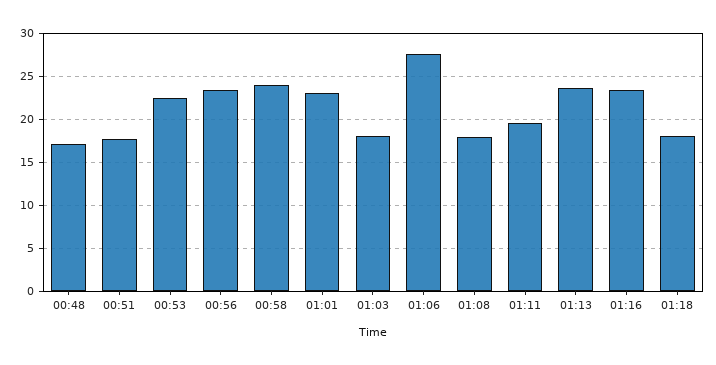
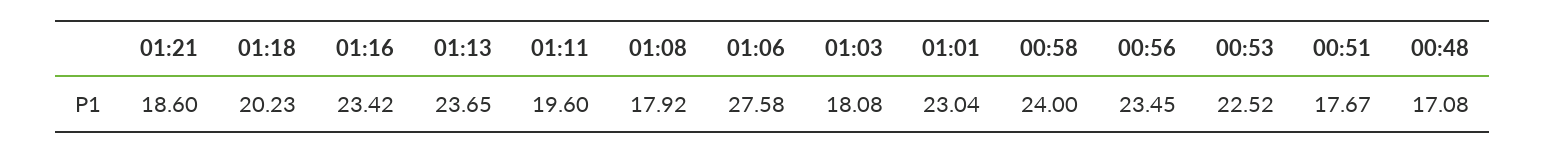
01:18: 18 -> 20.23
01:21: none -> 18.6

